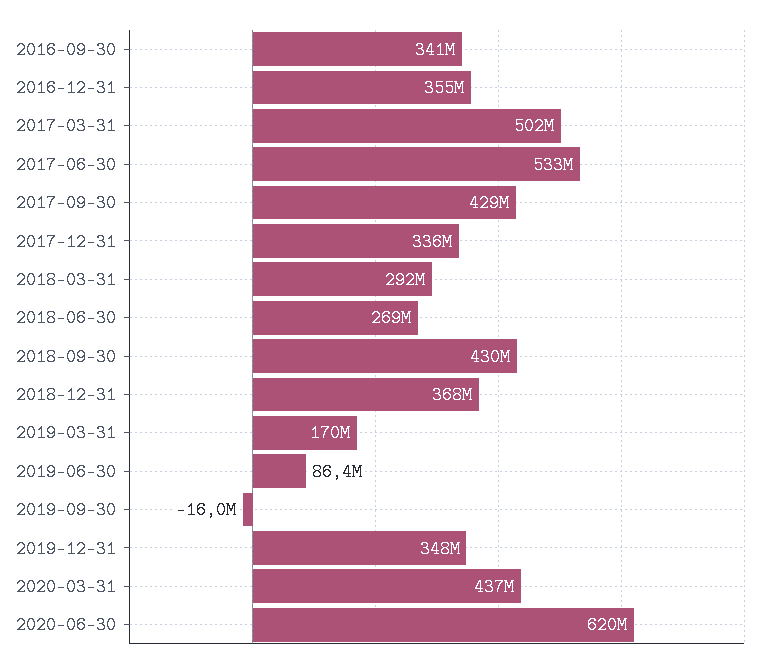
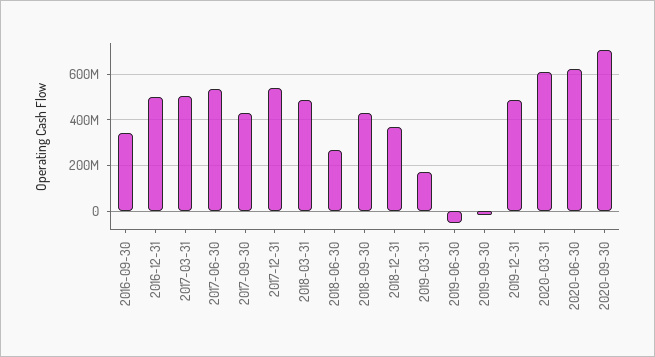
2016-12-31: 355000000 -> 500000000
2017-12-31: 336000000 -> 550000000
2018-03-31: 292000000 -> 500000000
2019-06-30: 86400000 -> -50000000
2019-12-31: 348000000 -> 500000000
2020-03-31: 437000000 -> 600000000
2020-09-30: none -> 700000000

